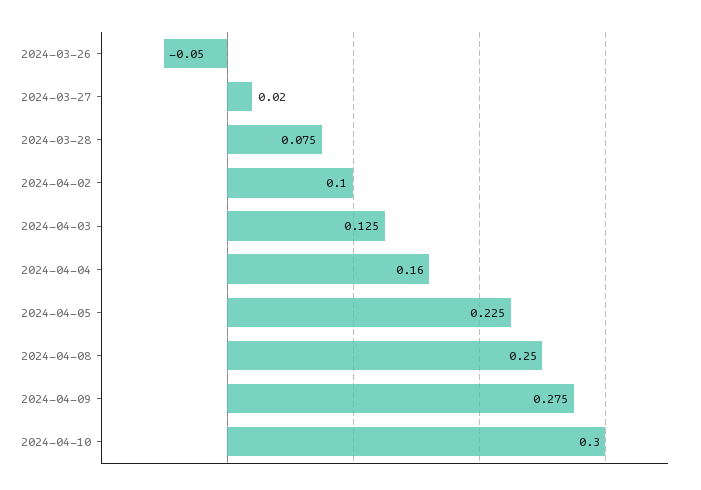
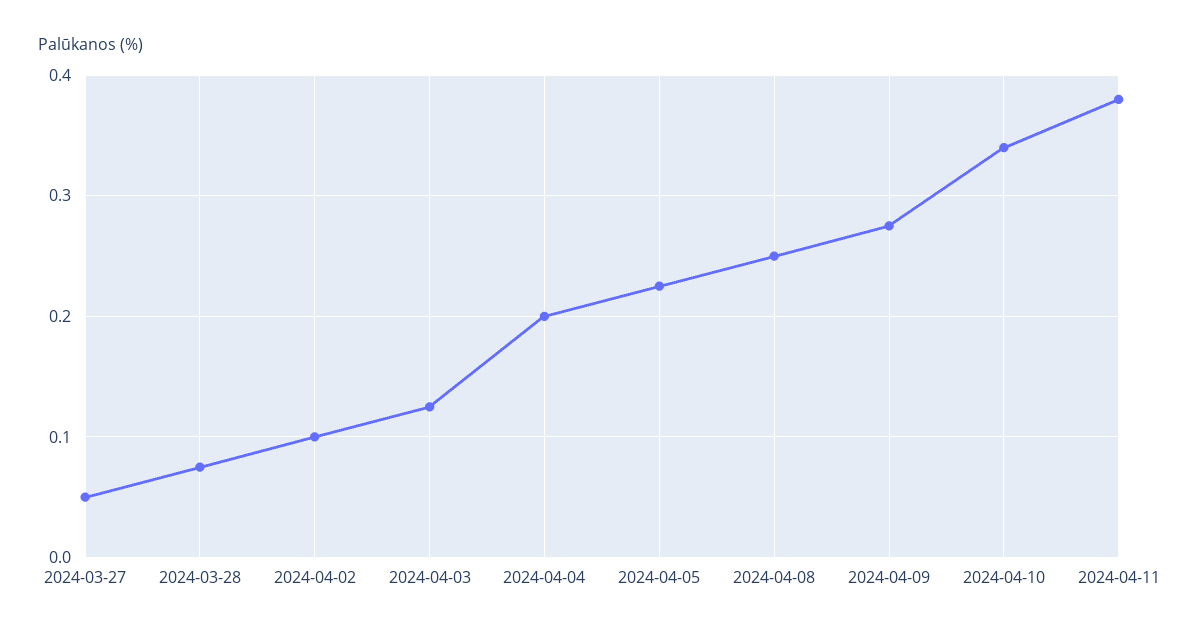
2024-03-26: -0.05 -> none
2024-03-27: 0.02 -> 0.05
2024-04-04: 0.16 -> 0.2
2024-04-10: 0.3 -> 0.34
2024-04-11: none -> 0.38

